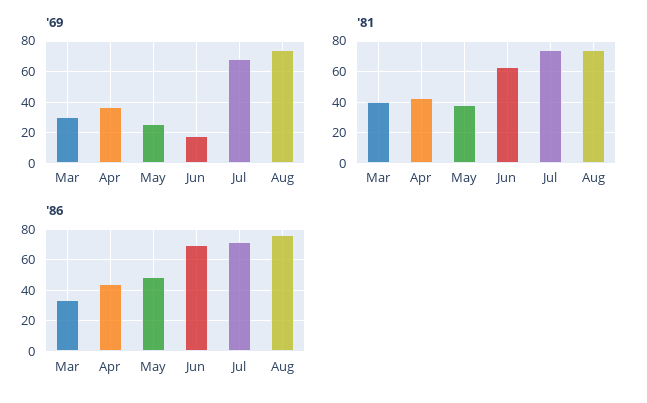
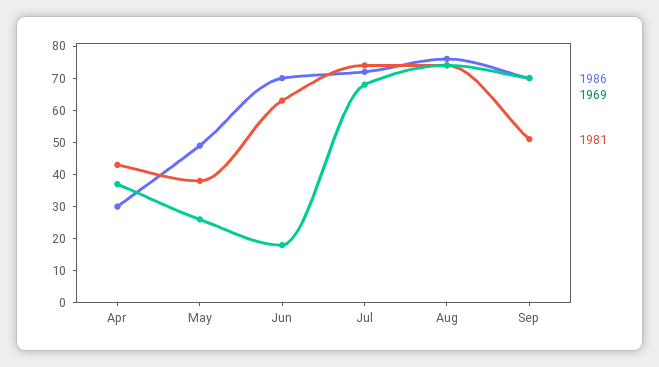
'69, Mar: 30 -> none
'81, Mar: 40 -> none
'86, Mar: 35 -> none
'86, Apr: 45 -> 30
'86, Sep: none -> 70
'69, Sep: none -> 70
'81, Sep: none -> 50

